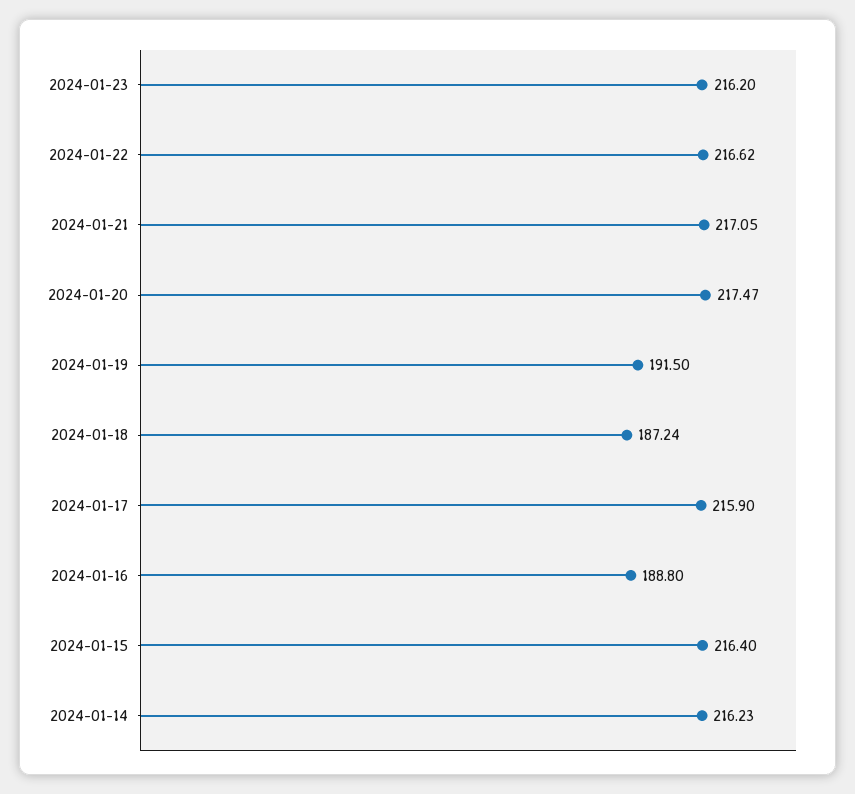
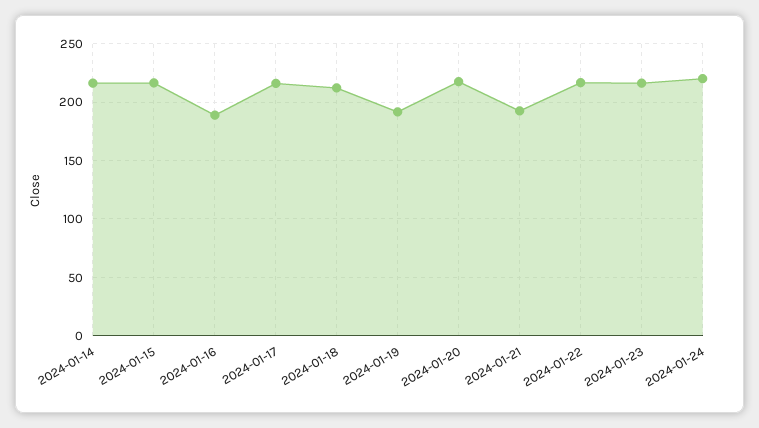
2024-01-21: 217.05 -> 190
2024-01-18: 187.24 -> 210
2024-01-24: none -> 220

